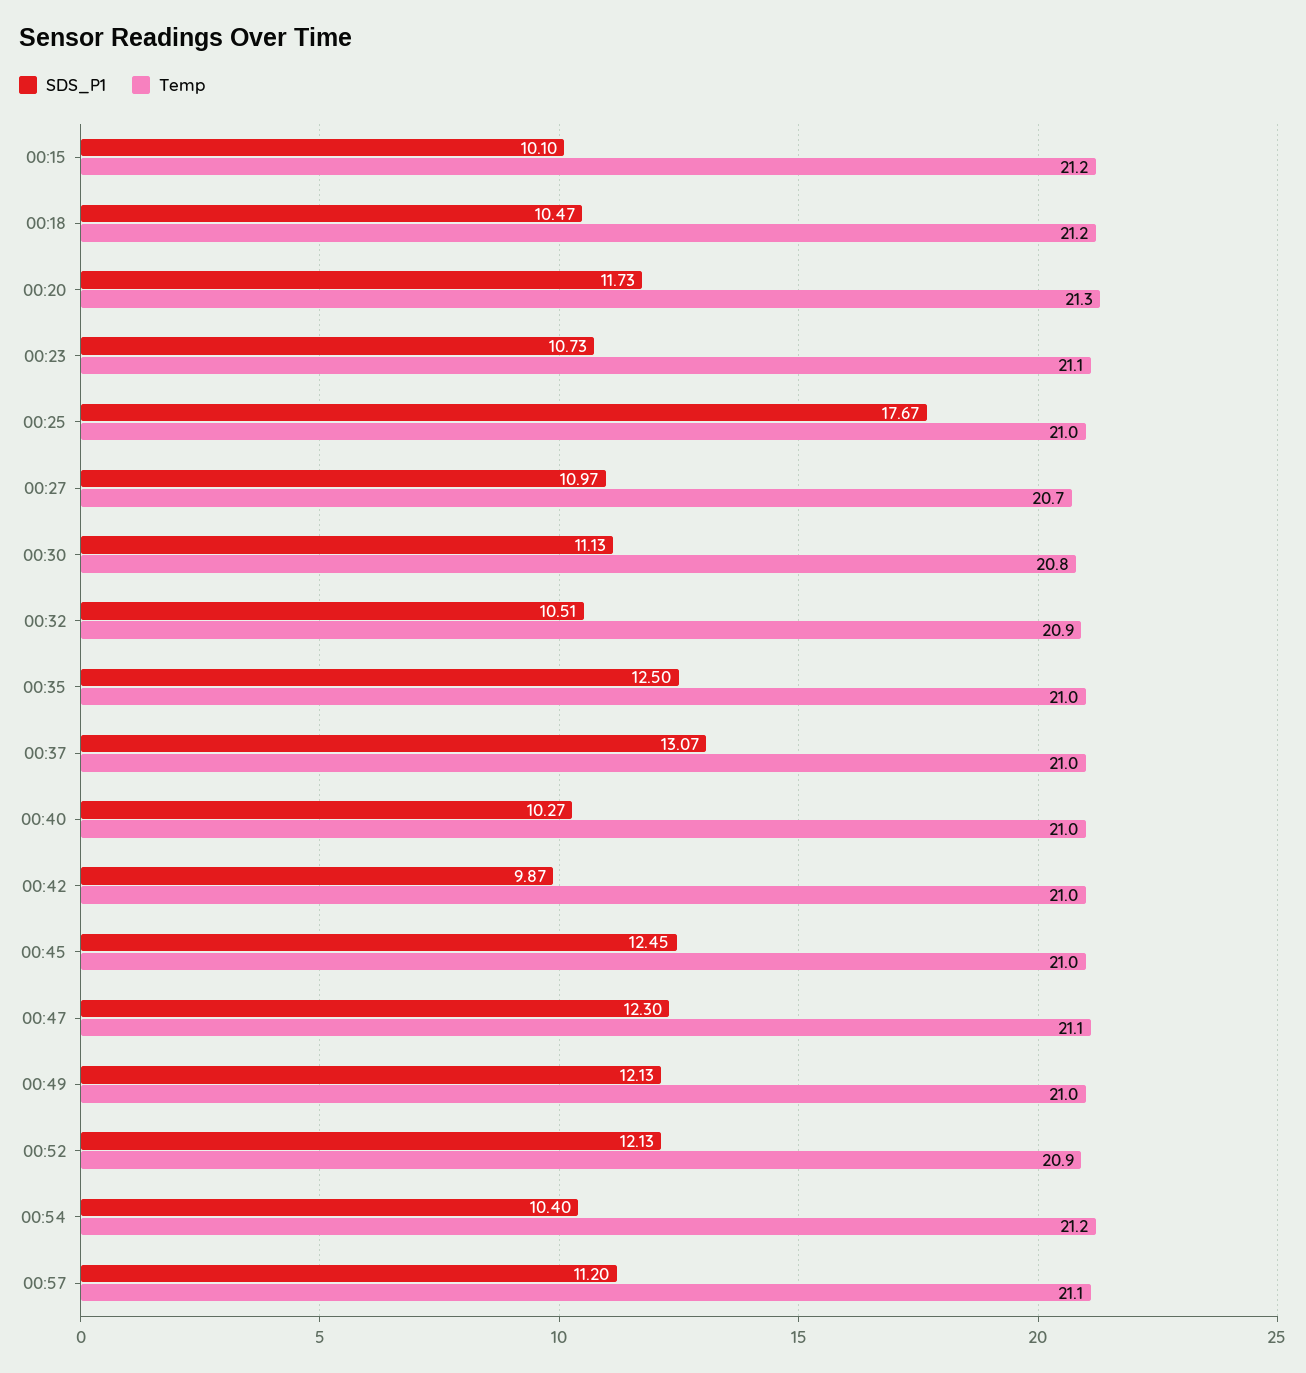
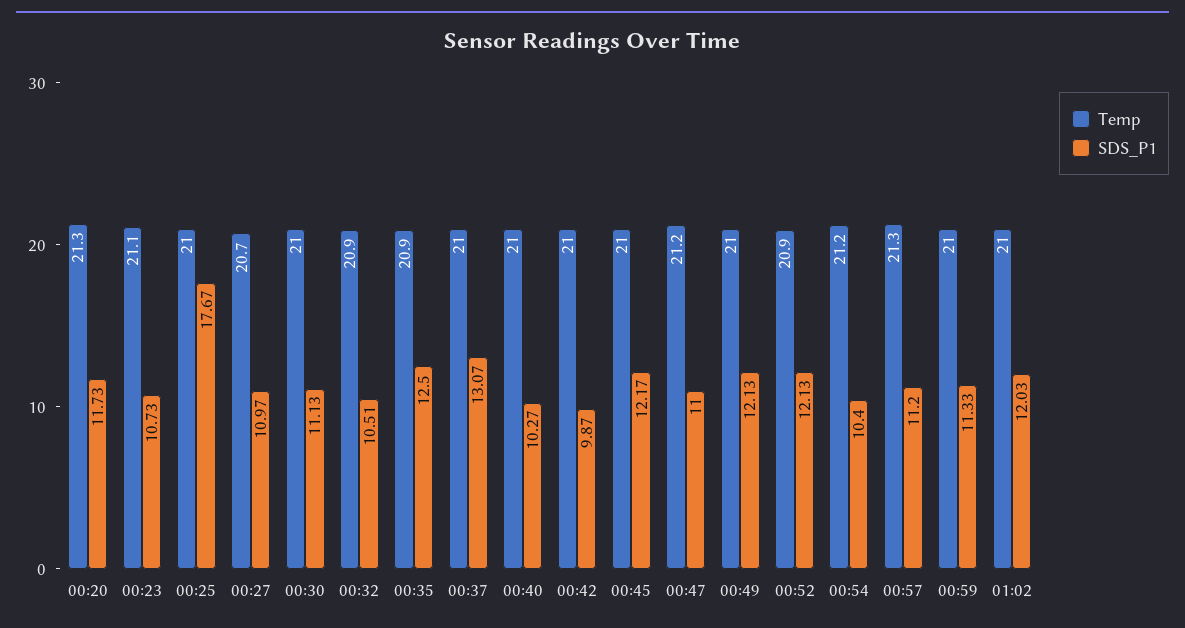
SDS_P1, 00:15: 10.1 -> none
Temp, 00:15: 21.2 -> none
SDS_P1, 00:18: 10.47 -> none
Temp, 00:18: 21.2 -> none
Temp, 00:30: 20.8 -> 21
Temp, 00:35: 21 -> 20.9
SDS_P1, 00:45: 12.45 -> 12.17
SDS_P1, 00:47: 12.3 -> 11
Temp, 00:47: 21.1 -> 21.2
Temp, 00:57: 21.1 -> 21.3
Temp, 00:59: none -> 21
SDS_P1, 00:59: none -> 11.33
Temp, 01:02: none -> 21
SDS_P1, 01:02: none -> 12.03

